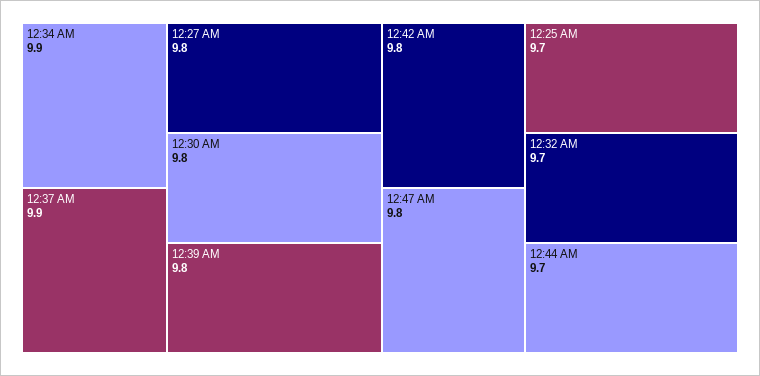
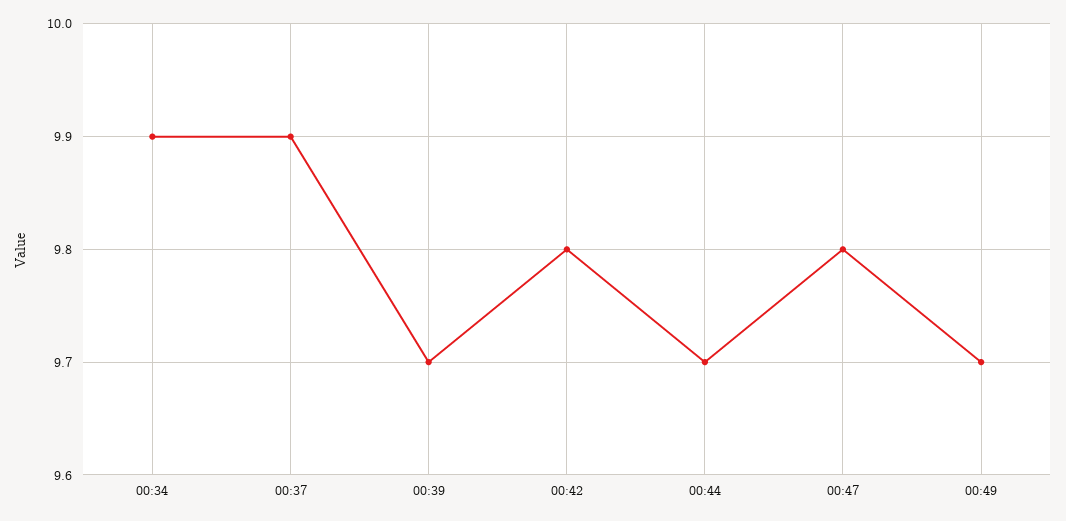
12:27 AM: 9.8 -> none
12:30 AM: 9.8 -> none
12:39 AM: 9.8 -> 9.7
12:25 AM: 9.7 -> none
12:32 AM: 9.7 -> none
00:49: none -> 9.7

